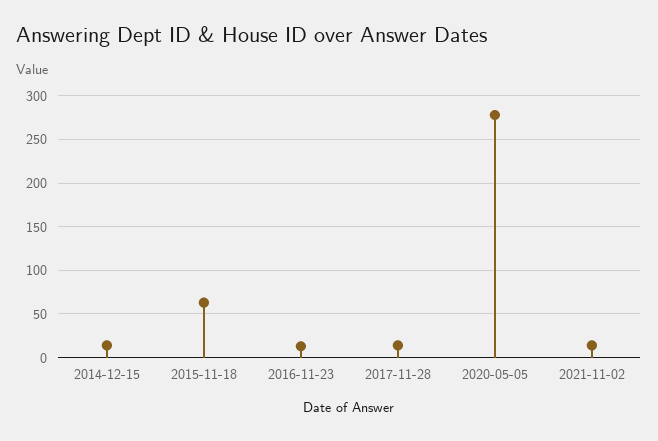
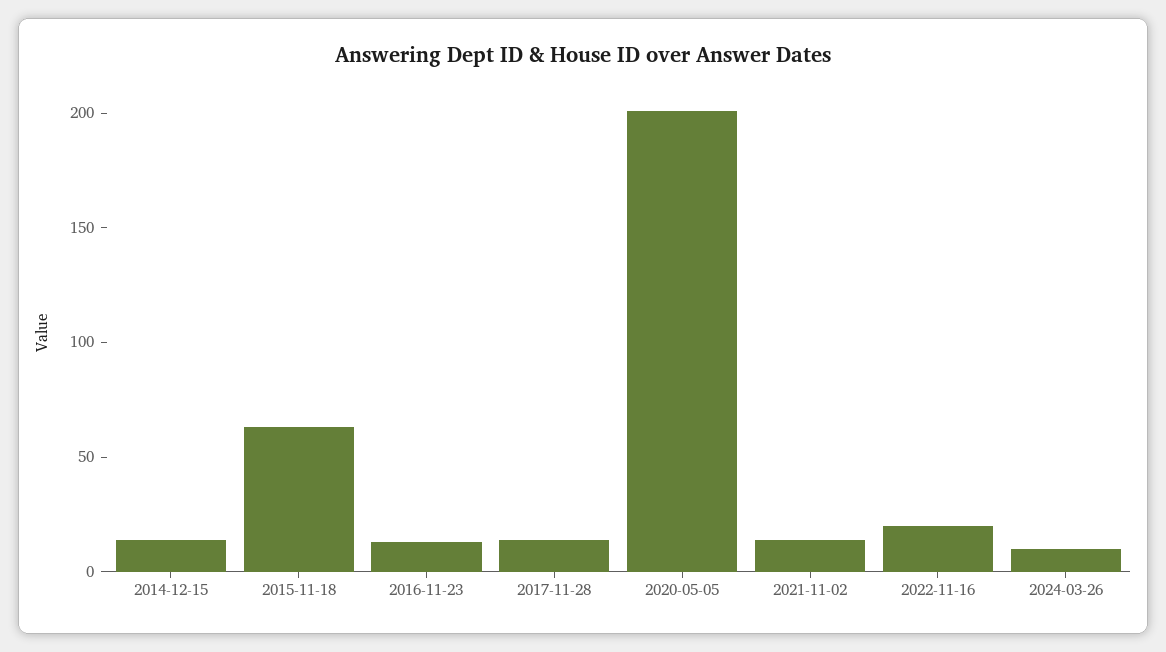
2020-05-05: 280 -> 200
2022-11-16: none -> 20
2024-03-26: none -> 10

